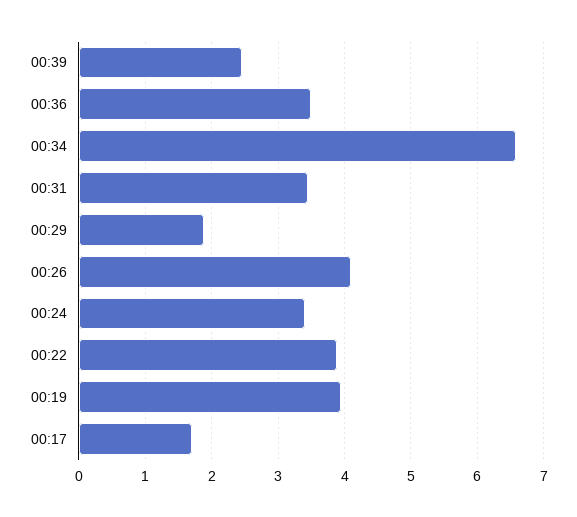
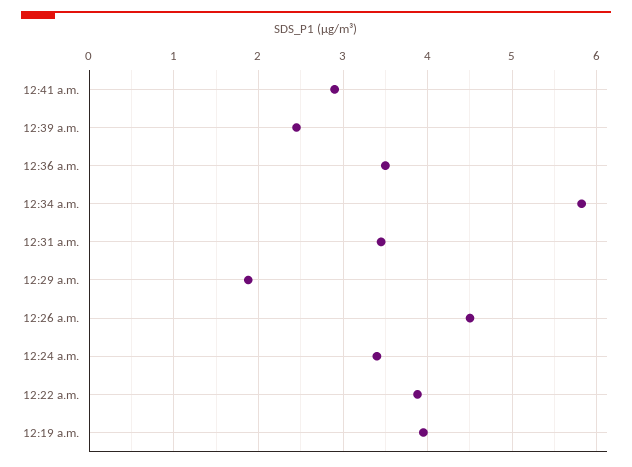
00:34: 6.6 -> 5.8
00:26: 4.1 -> 4.5
00:17: 1.7 -> none
12:41 a.m.: none -> 2.9

